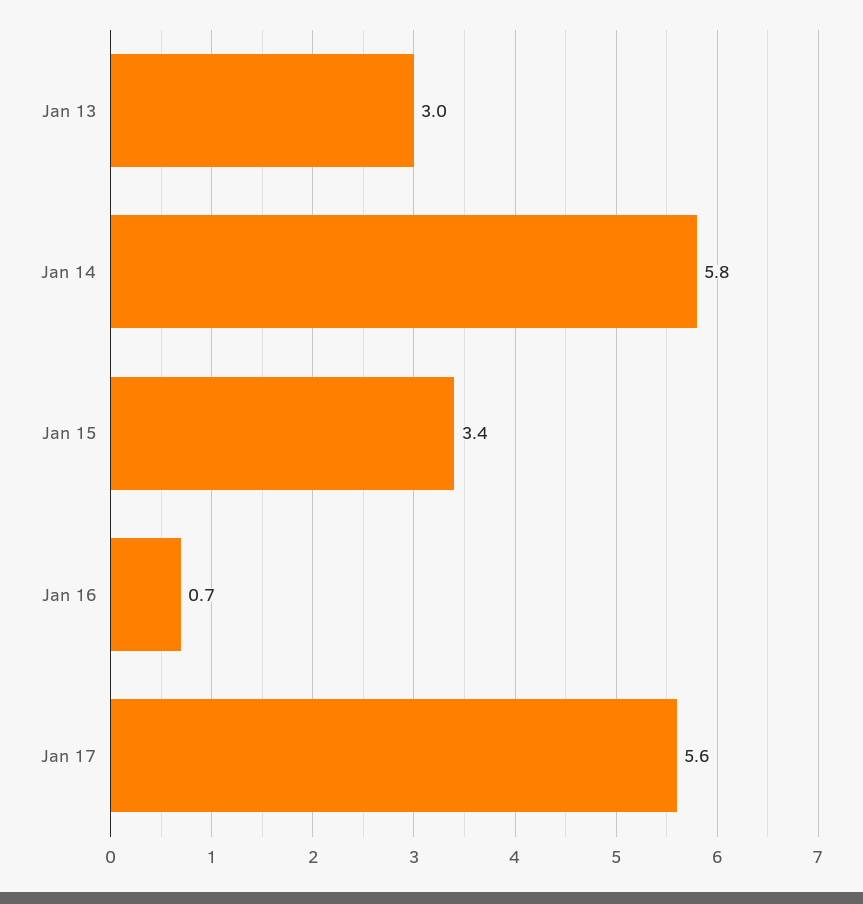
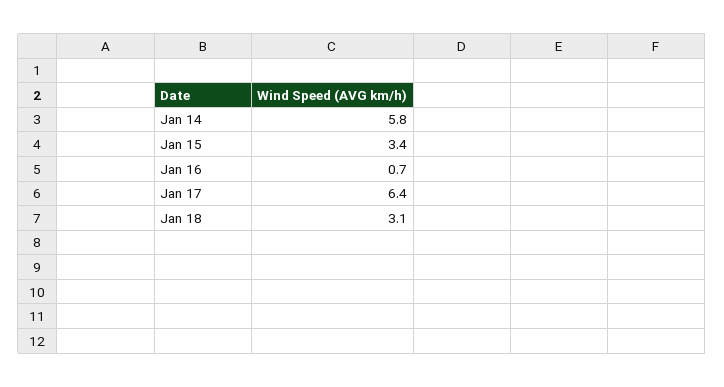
Jan 13: 3 -> none
Jan 17: 5.6 -> 6.4
Jan 18: none -> 3.1

